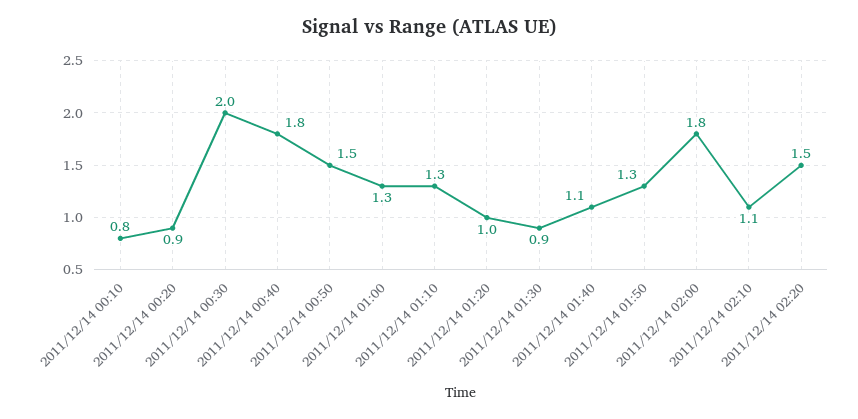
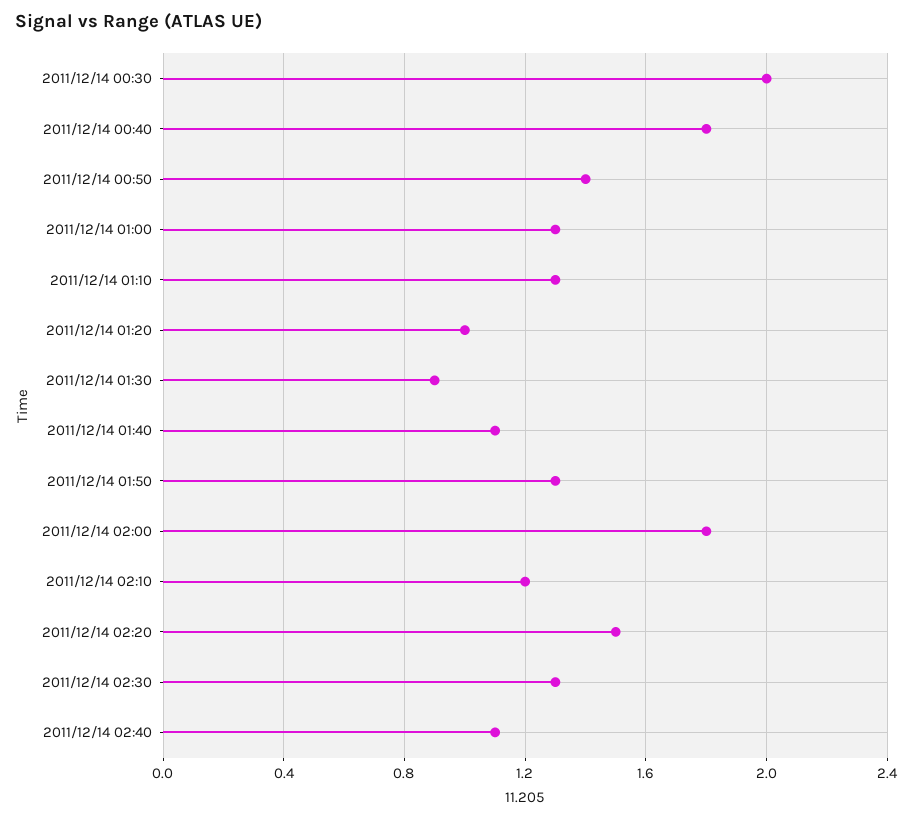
2011/12/14 00:10: 0.8 -> none
2011/12/14 00:20: 0.9 -> none
2011/12/14 00:50: 1.5 -> 1.4
2011/12/14 02:10: 1.1 -> 1.2
2011/12/14 02:30: none -> 1.3
2011/12/14 02:40: none -> 1.1

